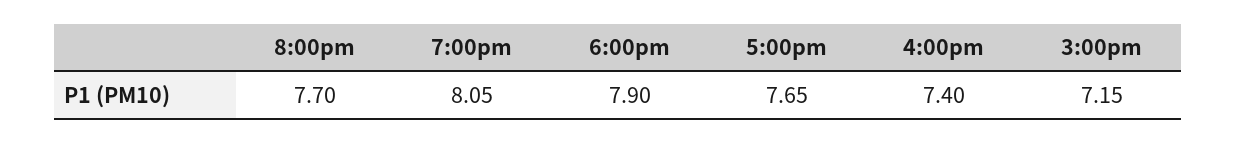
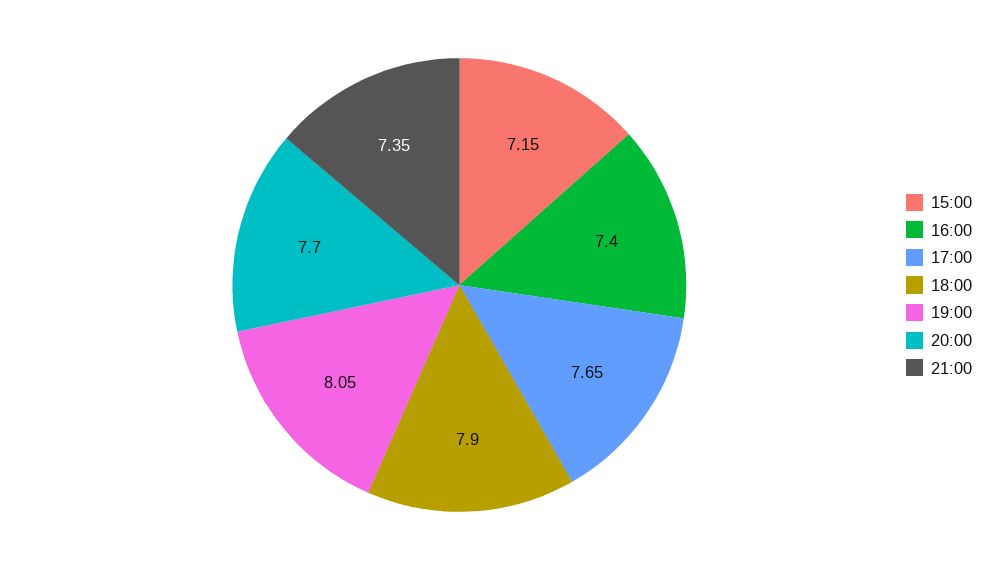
21:00: none -> 7.35

